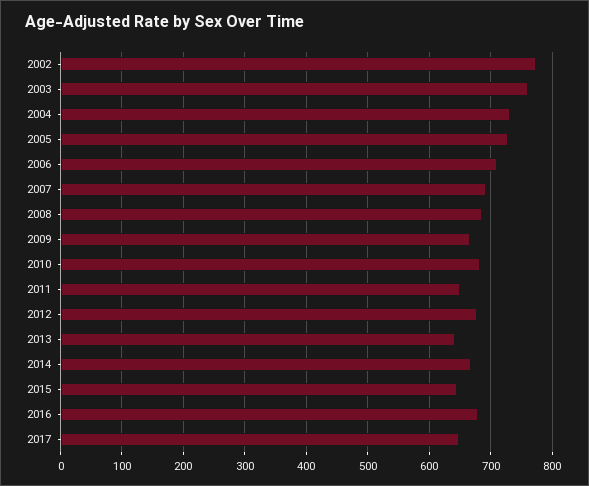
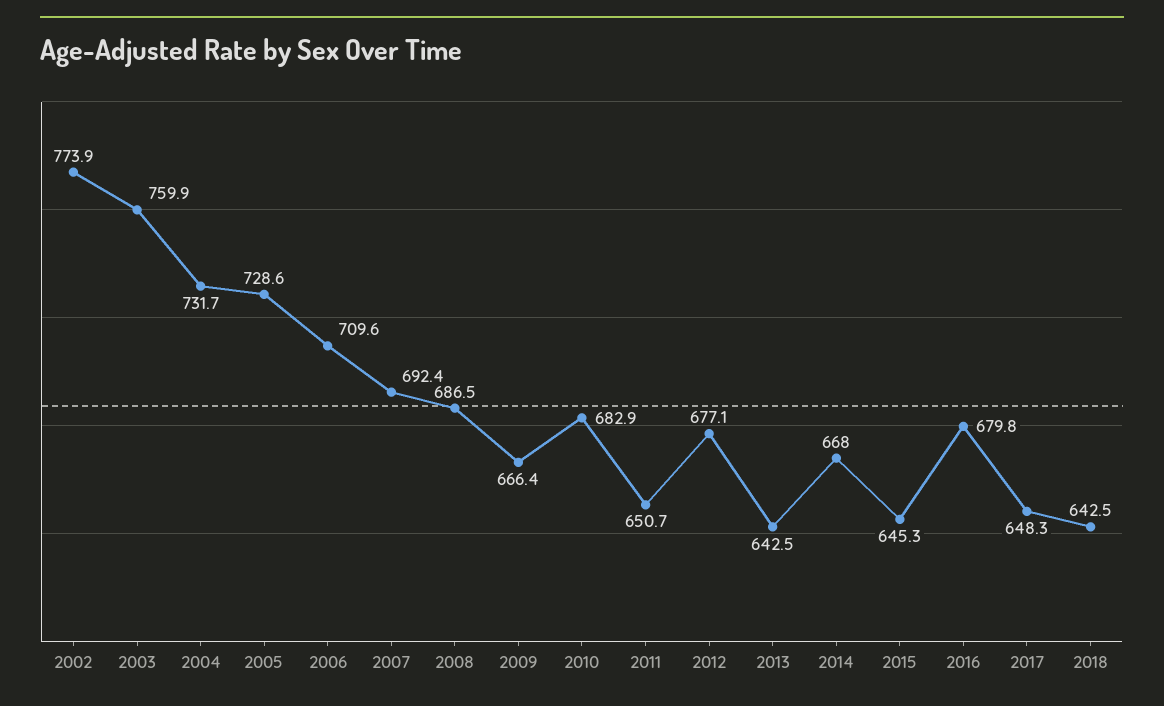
2018: none -> 642.5

